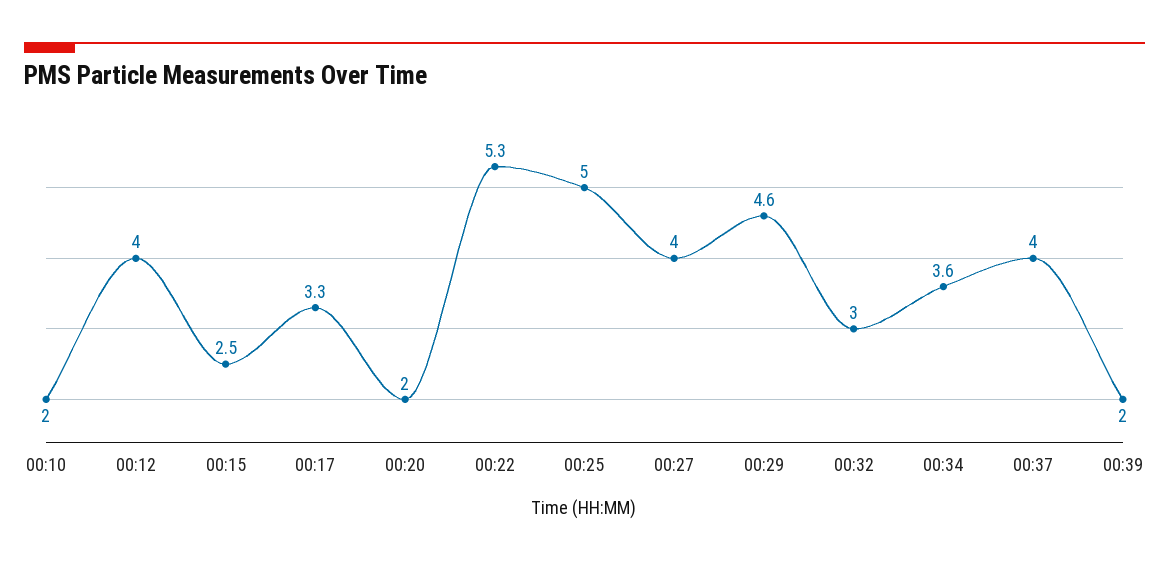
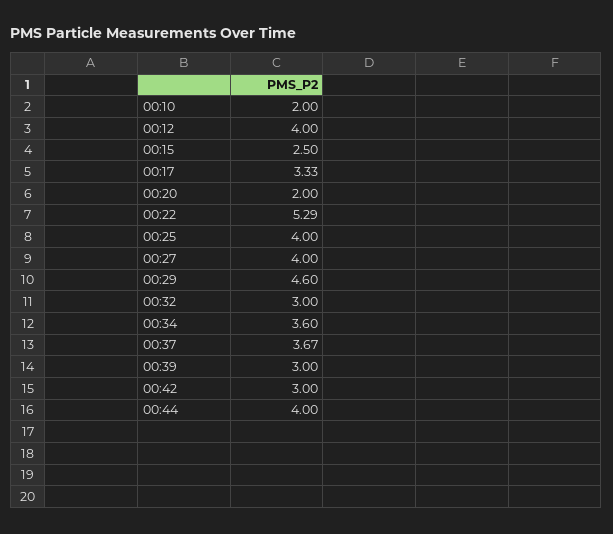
00:25: 5 -> 4
00:37: 4 -> 3.67
00:39: 2 -> 3
00:42: none -> 3
00:44: none -> 4

